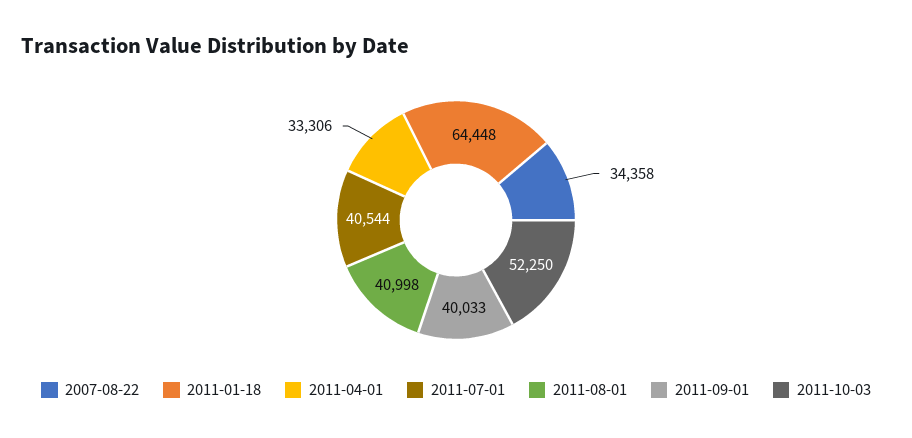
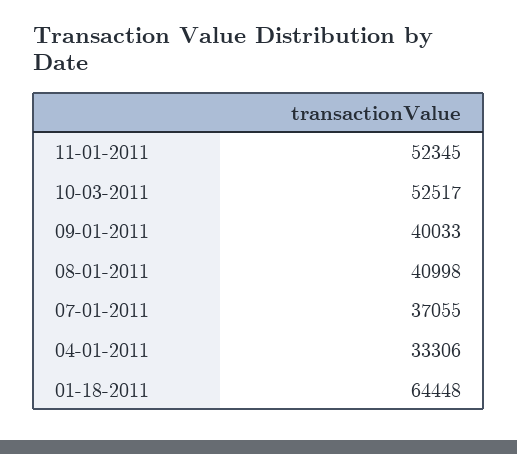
2007-08-22: 34358 -> none
2011-07-01: 40544 -> 37055
2011-10-03: 52250 -> 52517
11-01-2011: none -> 52345

